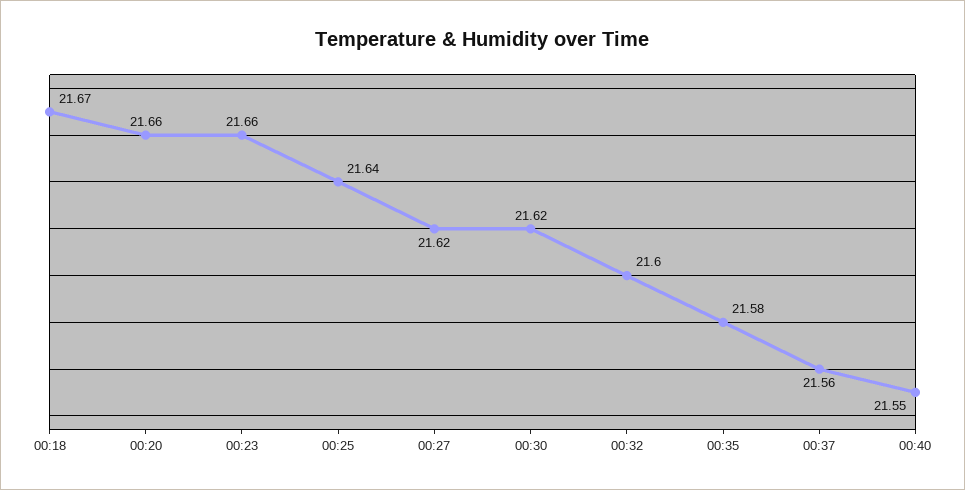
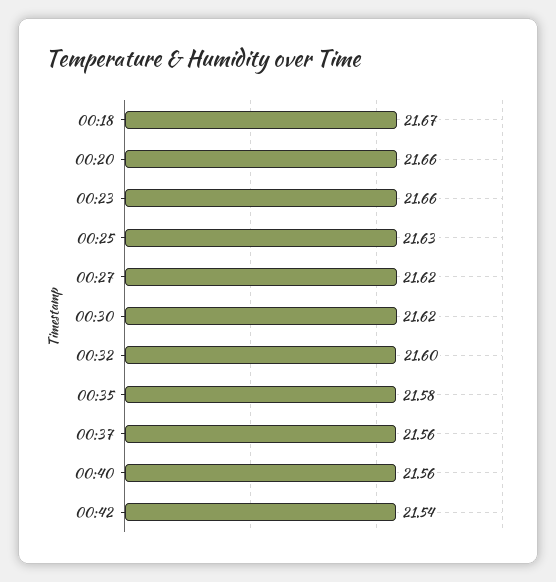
00:25: 21.64 -> 21.63
00:40: 21.55 -> 21.56
00:42: none -> 21.54

